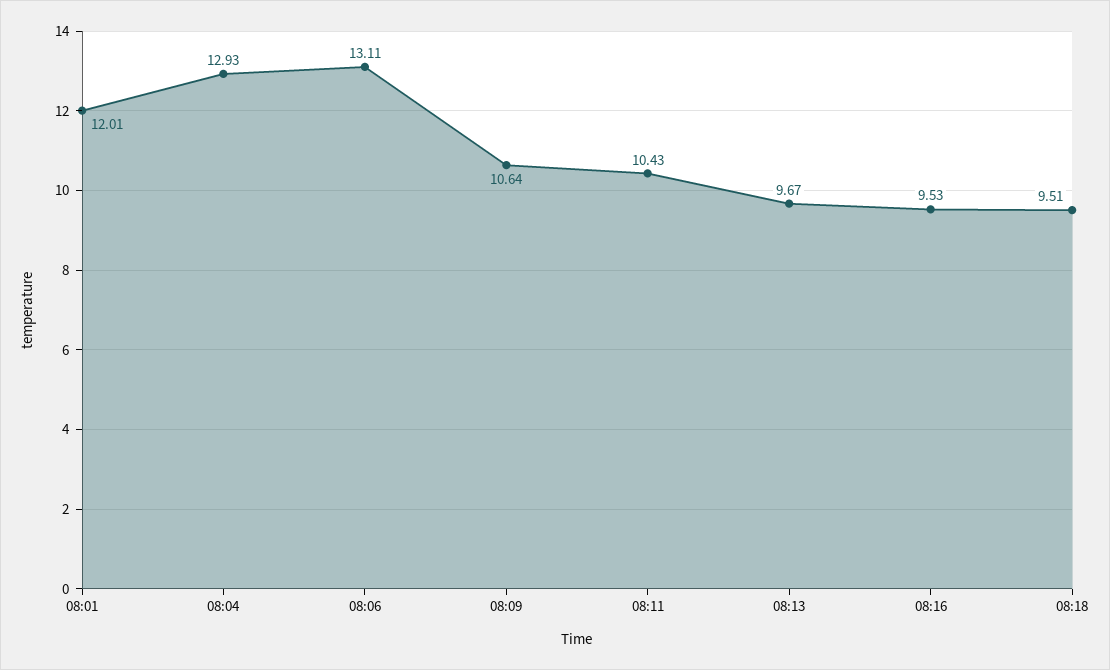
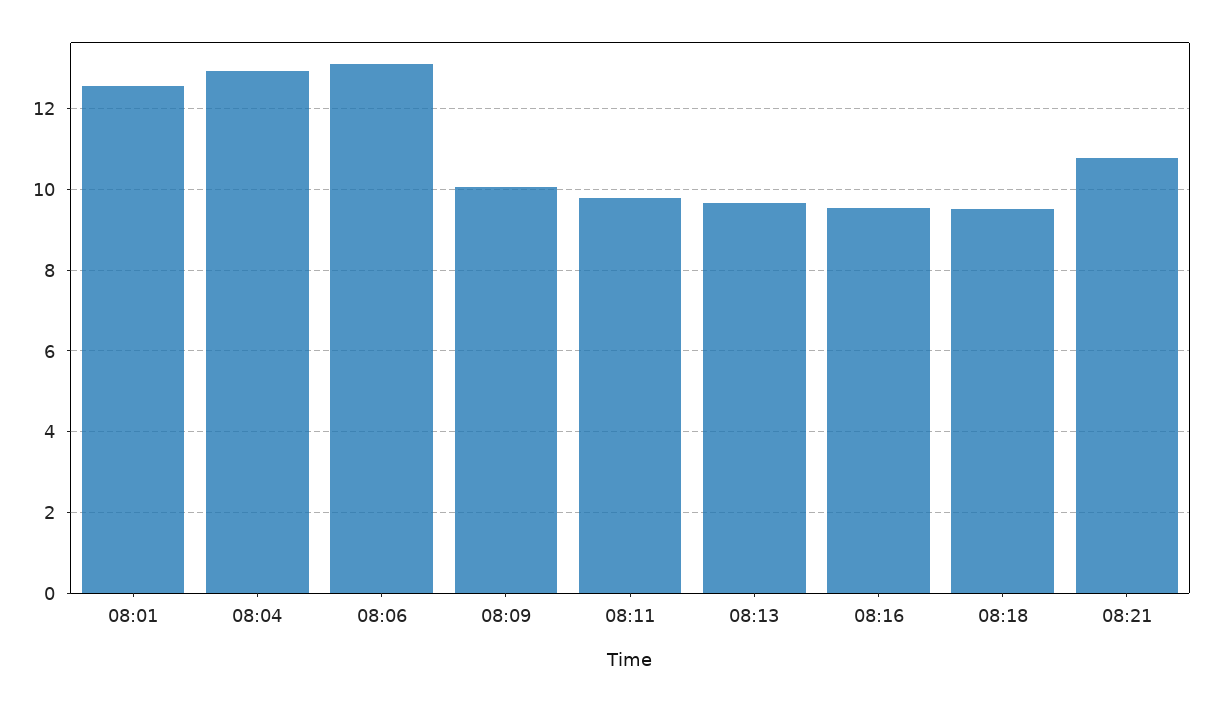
08:01: 12.01 -> 12.6
08:09: 10.64 -> 10
08:11: 10.43 -> 9.8
08:21: none -> 10.8

